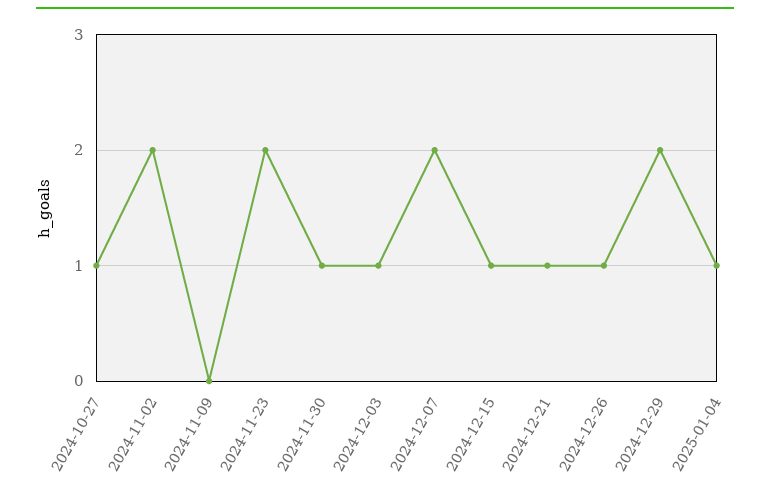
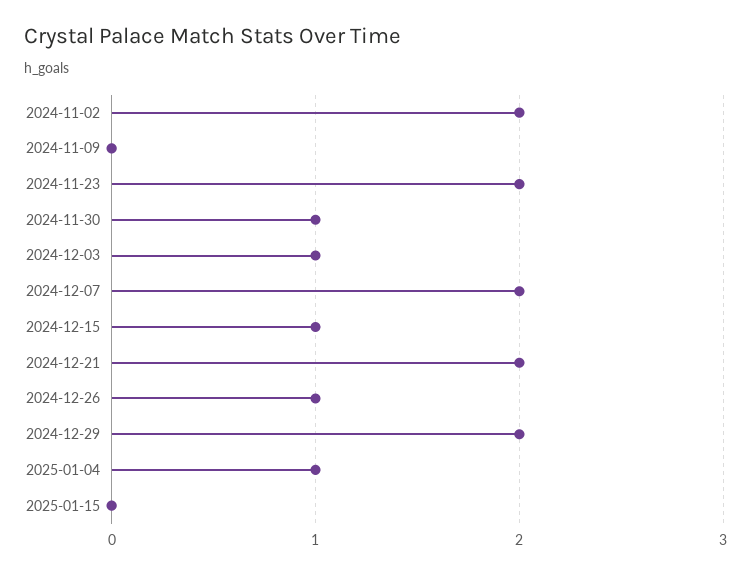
2024-10-27: 1 -> none
2024-12-21: 1 -> 2
2025-01-15: none -> 0

